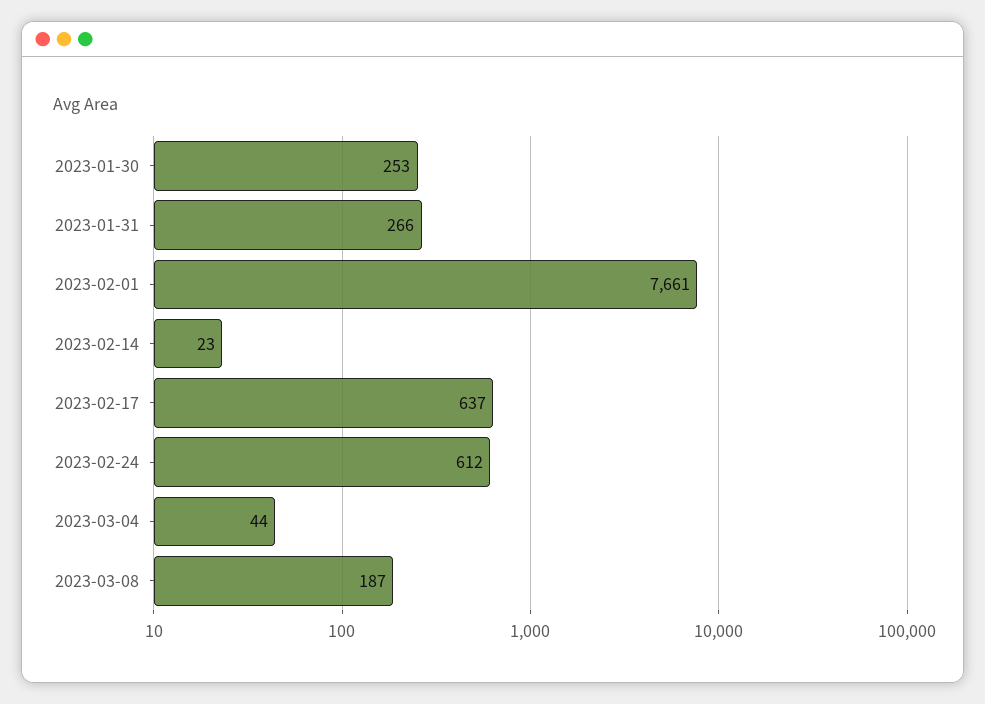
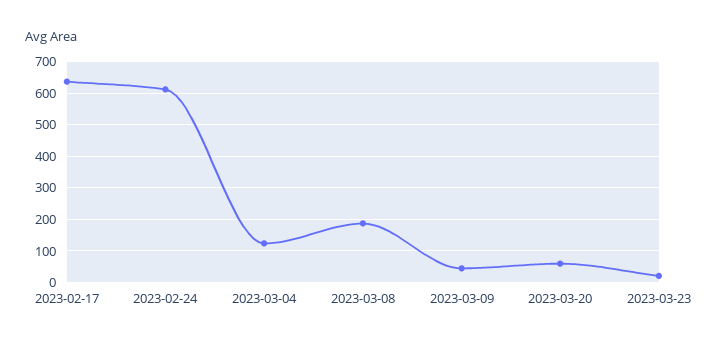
2023-01-30: 253 -> none
2023-01-31: 266 -> none
2023-02-01: 7661 -> none
2023-02-14: 23 -> none
2023-03-04: 44 -> 120
2023-03-09: none -> 40
2023-03-20: none -> 60
2023-03-23: none -> 20

